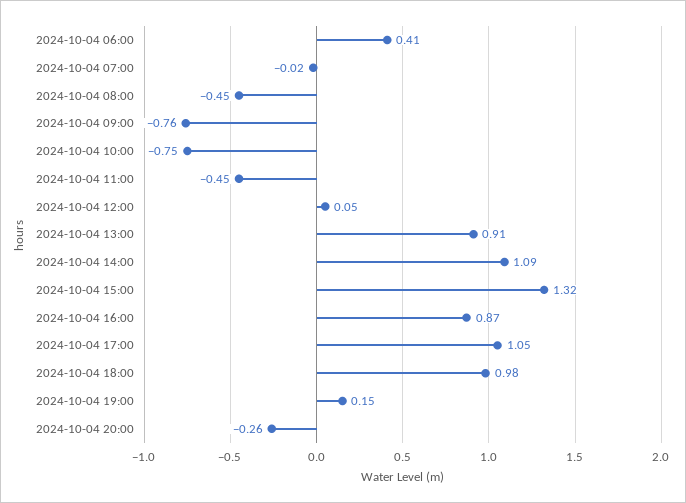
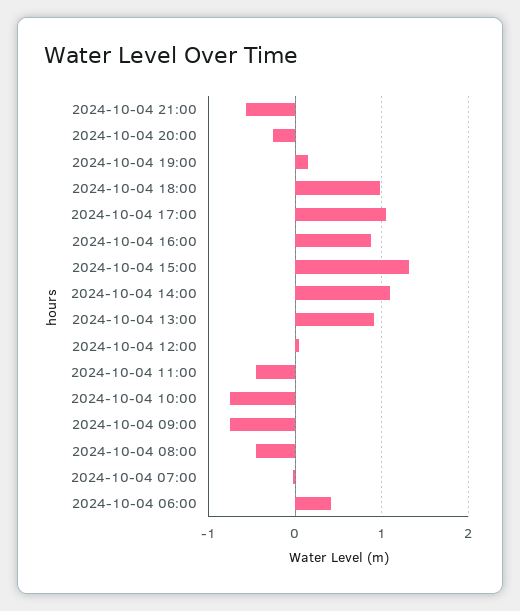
2024-10-04 21:00: none -> -0.6

